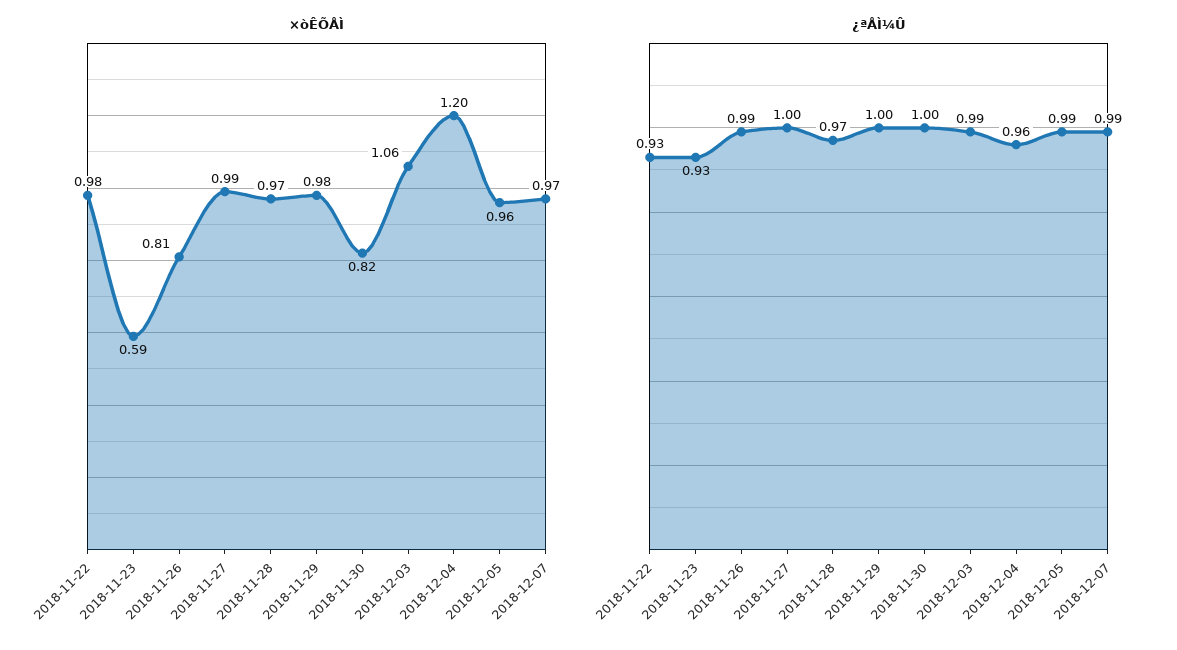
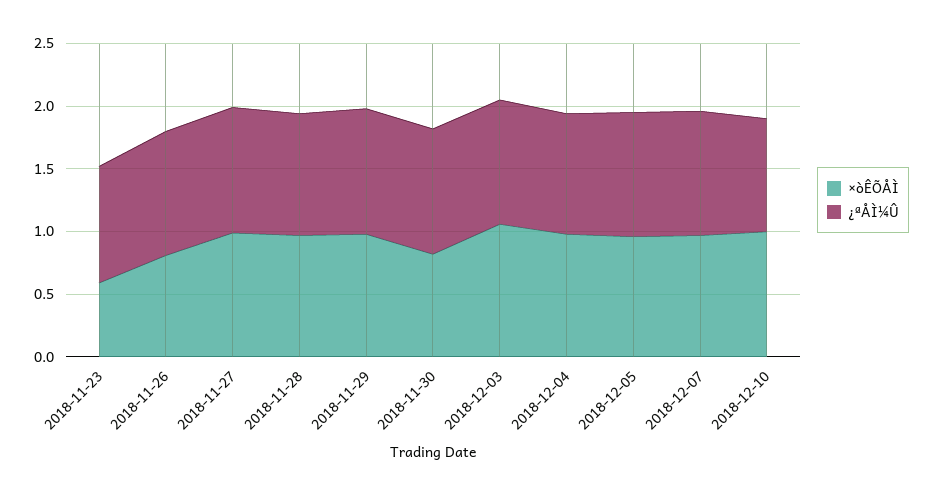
×òÊÕÅÌ, 2018-11-22: 0.98 -> none
×òÊÕÅÌ, 2018-12-04: 1.2 -> 1
¿ªÅÌ¼Û, 2018-11-22: 0.93 -> none
×òÊÕÅÌ, 2018-12-10: none -> 1
¿ªÅÌ¼Û, 2018-12-10: none -> 0.9

